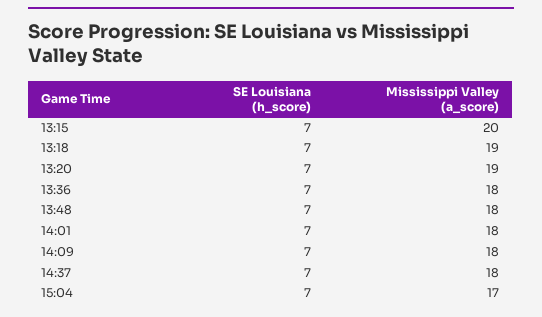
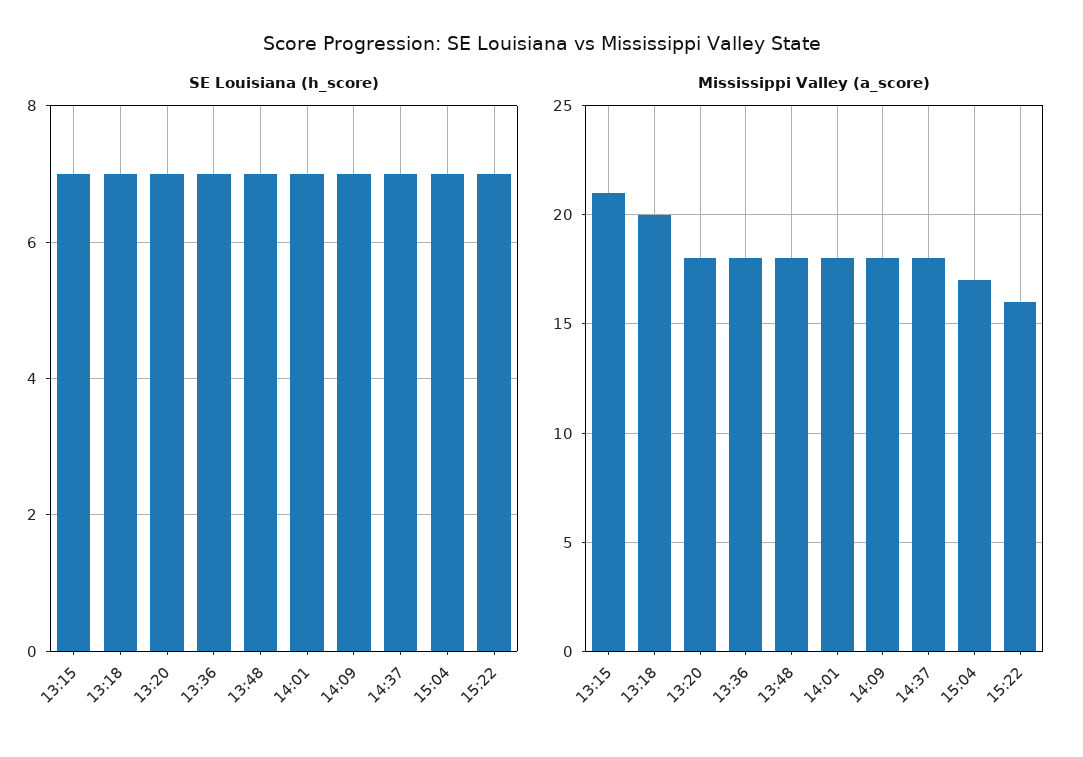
Mississippi Valley (a_score), 13:15: 20 -> 21
Mississippi Valley (a_score), 13:18: 19 -> 20
Mississippi Valley (a_score), 13:20: 19 -> 18
SE Louisiana (h_score), 15:22: none -> 7
Mississippi Valley (a_score), 15:22: none -> 16

